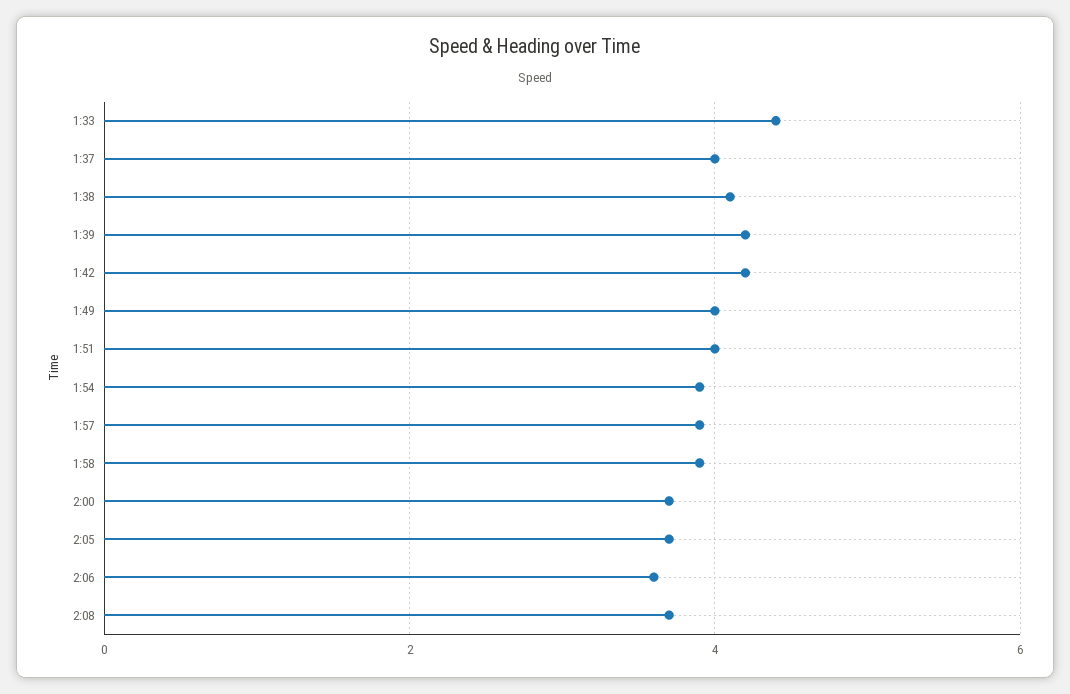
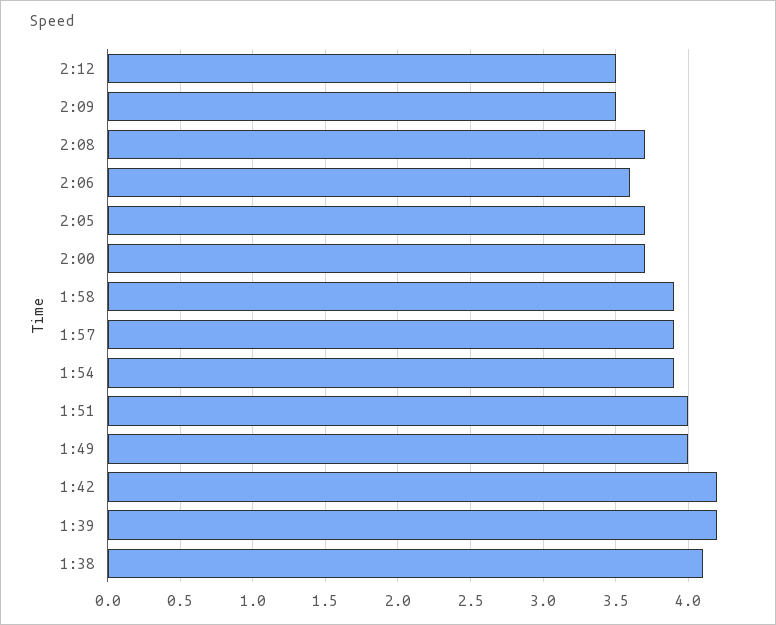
1:33: 4.5 -> none
1:37: 4 -> none
2:12: none -> 3.5
2:09: none -> 3.5

